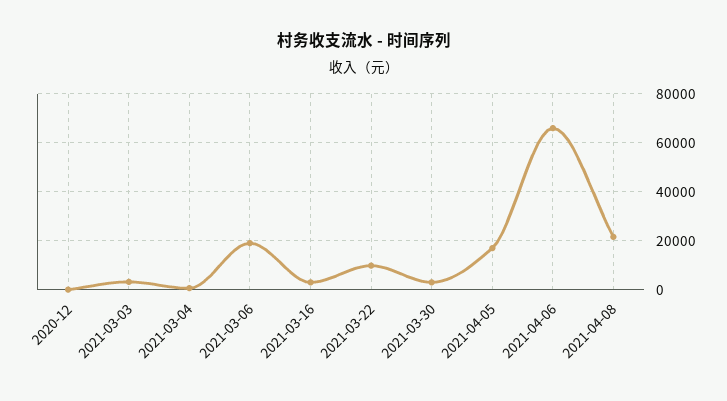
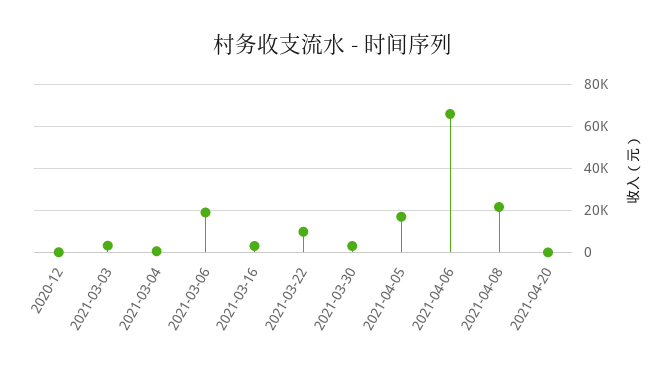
2021-04-20: none -> 0

